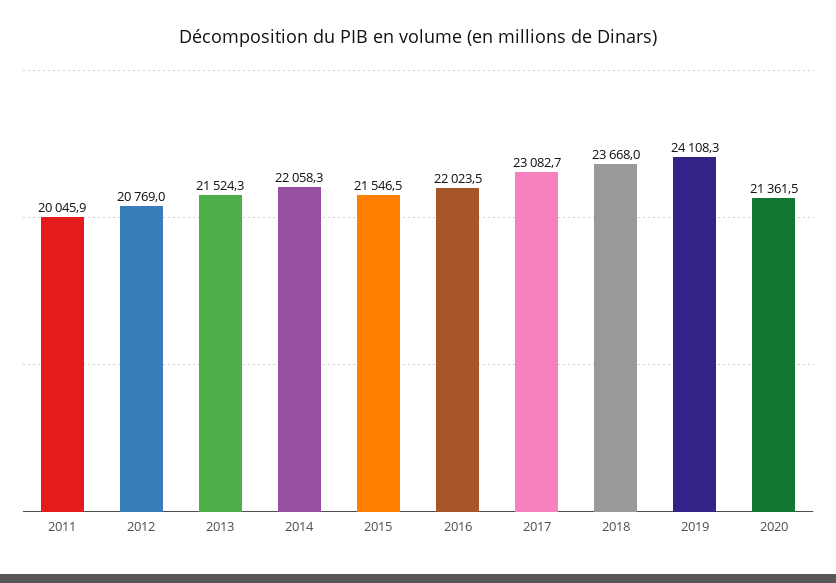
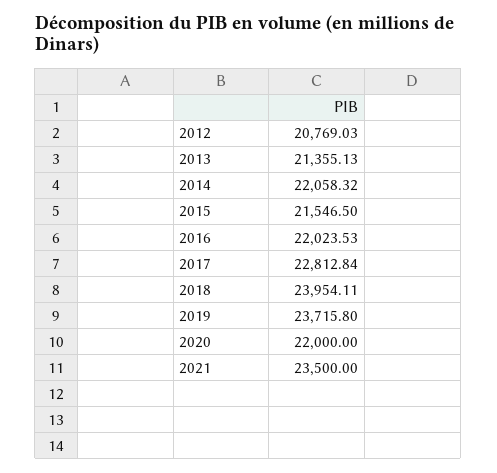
2011: 20045.9 -> none
2013: 21524.3 -> 21355.13
2017: 23082.7 -> 22812.84
2018: 23668 -> 23954.11
2019: 24108.3 -> 23715.8
2020: 21361.5 -> 22000
2021: none -> 23500

